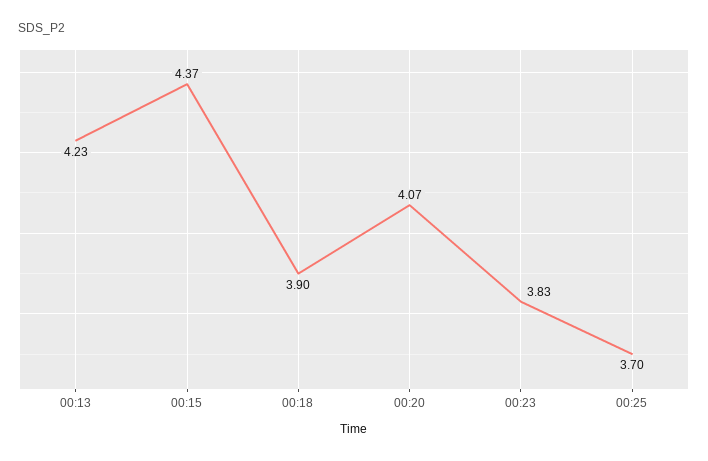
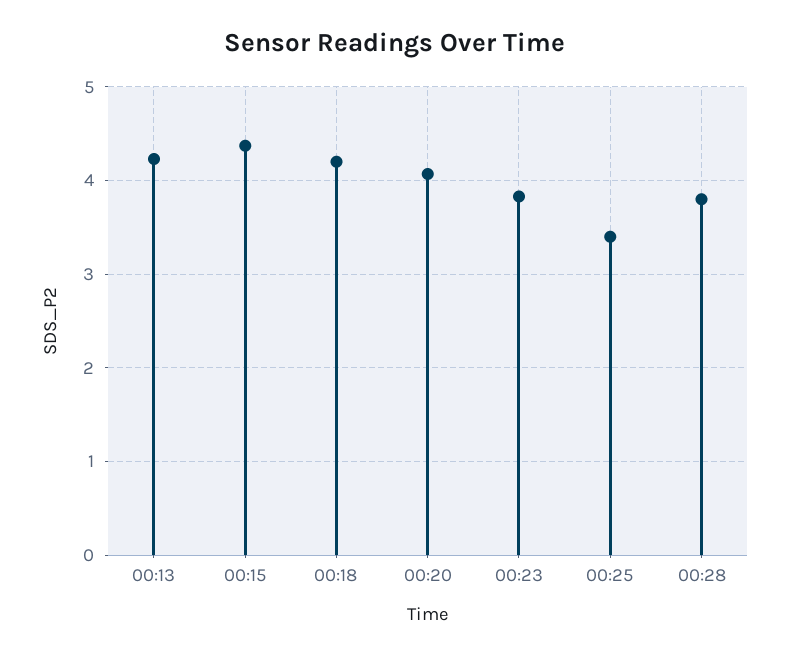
00:18: 3.9 -> 4.2
00:25: 3.7 -> 3.4
00:28: none -> 3.8

